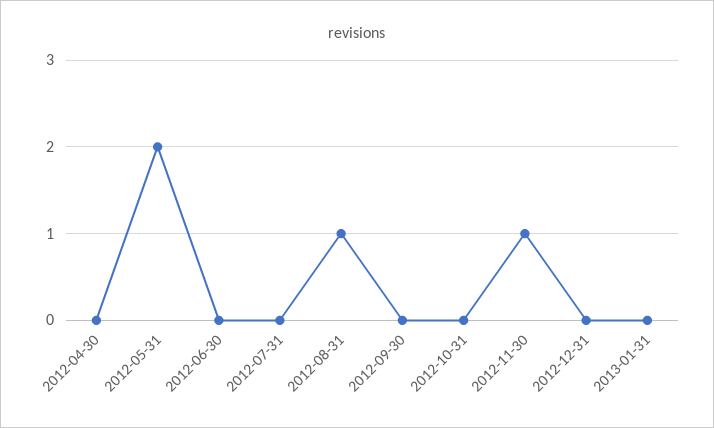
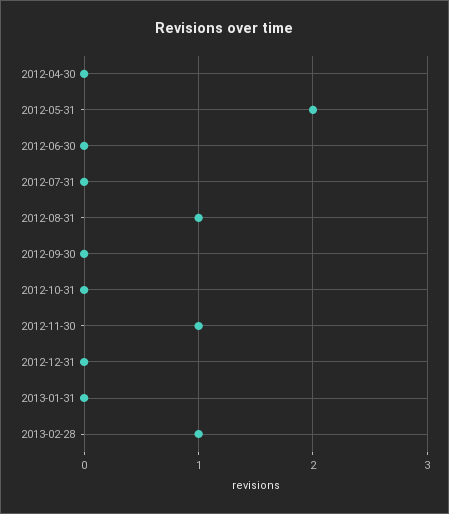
2013-02-28: none -> 1

